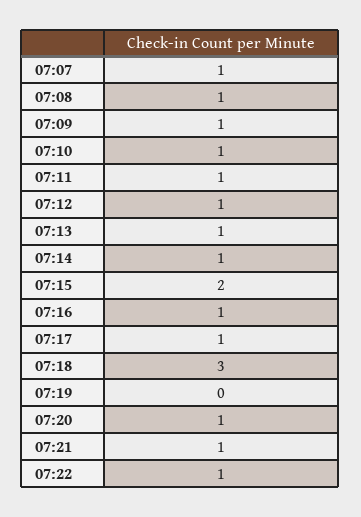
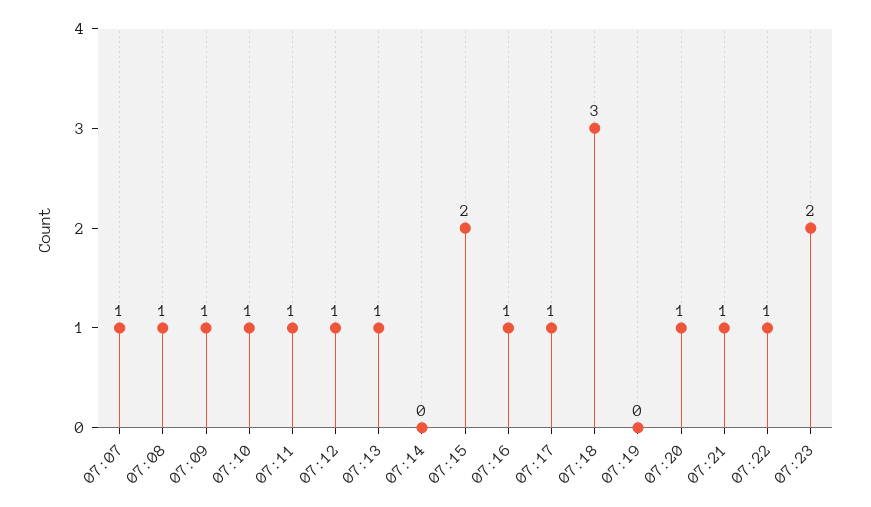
07:14: 1 -> 0
07:23: none -> 2

